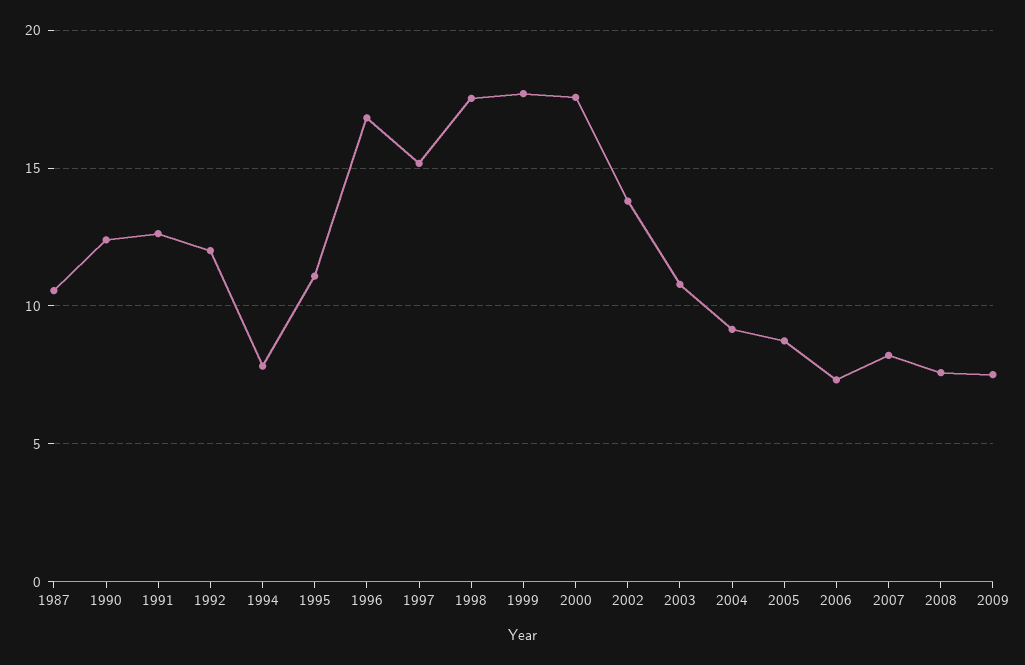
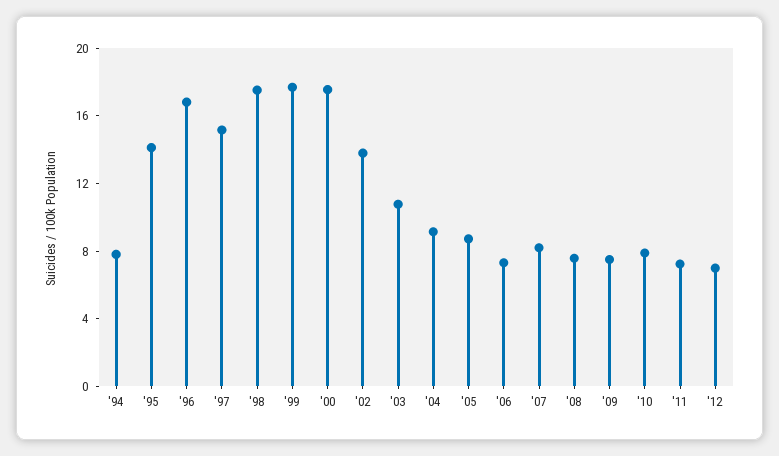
1987: 10.5 -> none
1990: 12.5 -> none
1991: 12.5 -> none
1992: 12 -> none
1995: 11 -> 14
'10: none -> 8
'11: none -> 7
'12: none -> 7

